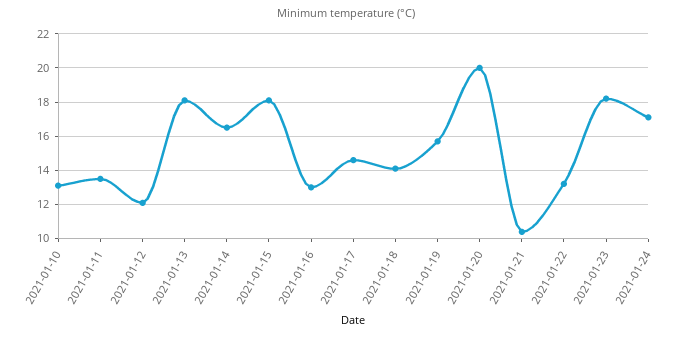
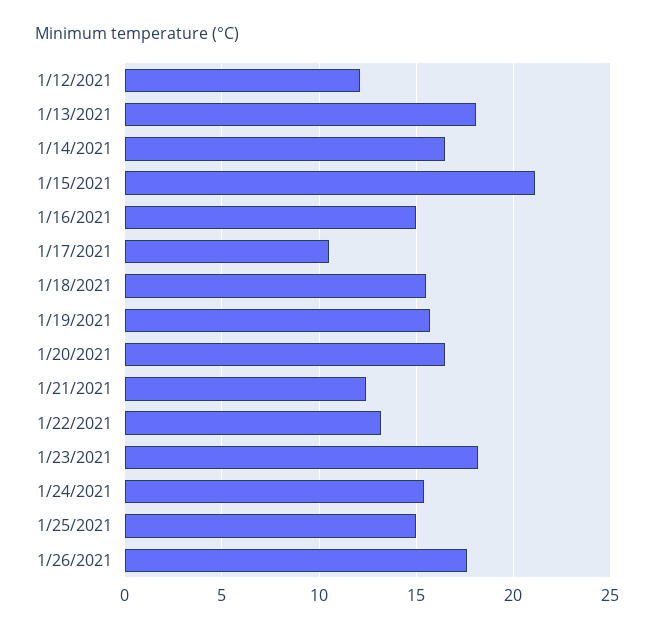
2021-01-10: 13 -> none
2021-01-11: 13.5 -> none
2021-01-15: 18 -> 21
2021-01-16: 13 -> 15
2021-01-17: 14.5 -> 10.5
2021-01-18: 14 -> 15.5
2021-01-20: 20 -> 16.5
2021-01-21: 10.5 -> 12.5
2021-01-24: 17 -> 15.5
1/25/2021: none -> 15
1/26/2021: none -> 17.5

